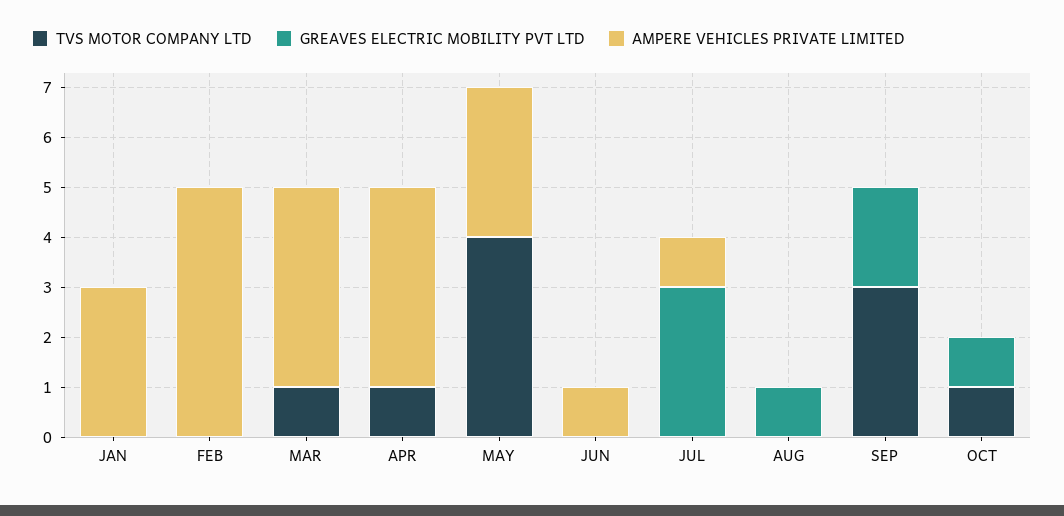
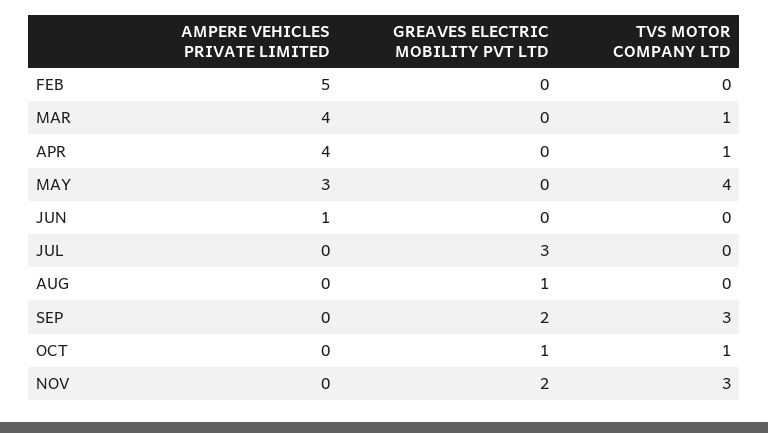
TVS MOTOR COMPANY LTD, JAN: 0 -> none
GREAVES ELECTRIC MOBILITY PVT LTD, JAN: 0 -> none
AMPERE VEHICLES PRIVATE LIMITED, JAN: 3 -> none
AMPERE VEHICLES PRIVATE LIMITED, JUL: 1 -> 0
AMPERE VEHICLES PRIVATE LIMITED, NOV: none -> 0
GREAVES ELECTRIC MOBILITY PVT LTD, NOV: none -> 2
TVS MOTOR COMPANY LTD, NOV: none -> 3

